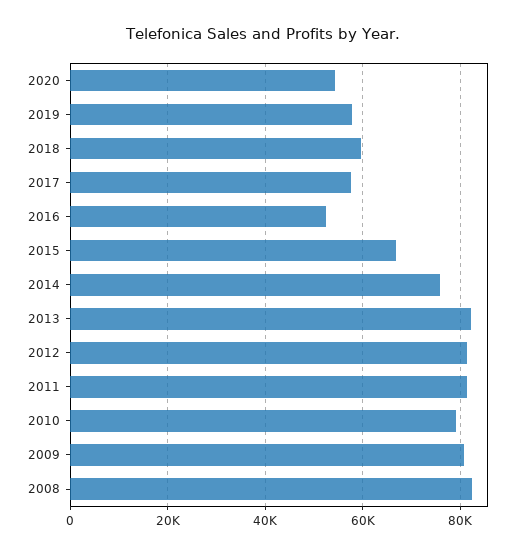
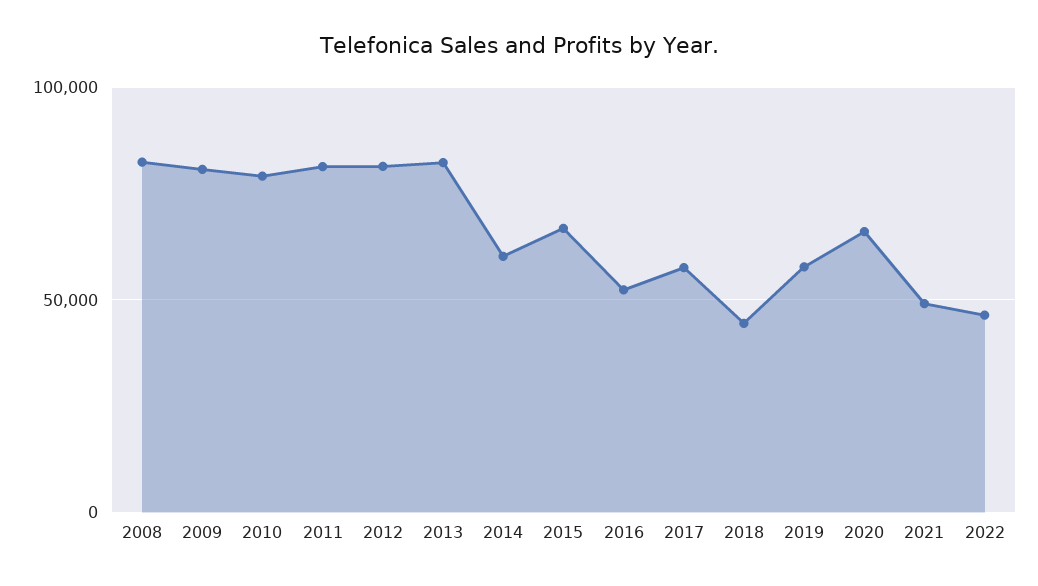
2020: 54000 -> 65000
2018: 60000 -> 45000
2014: 76000 -> 60000
2021: none -> 50000
2022: none -> 45000

